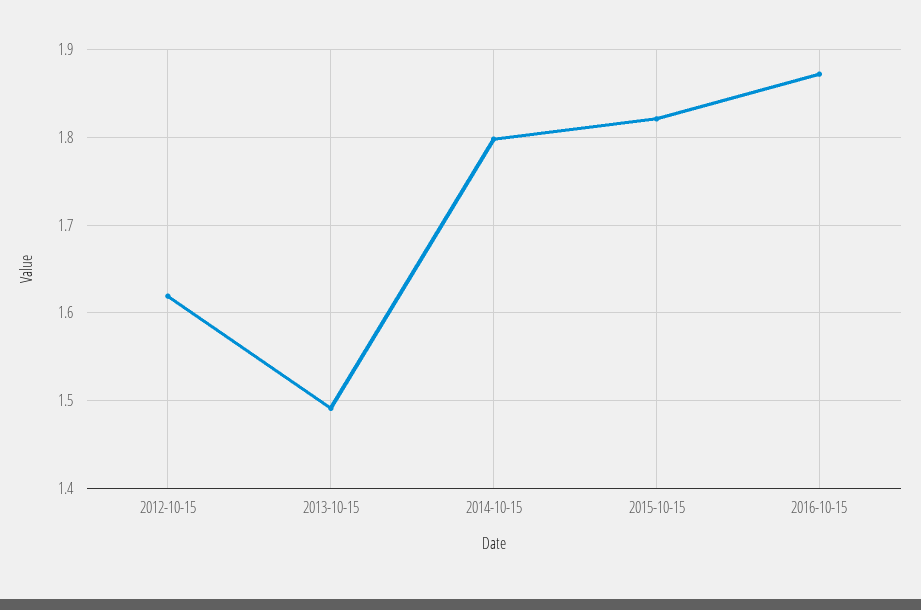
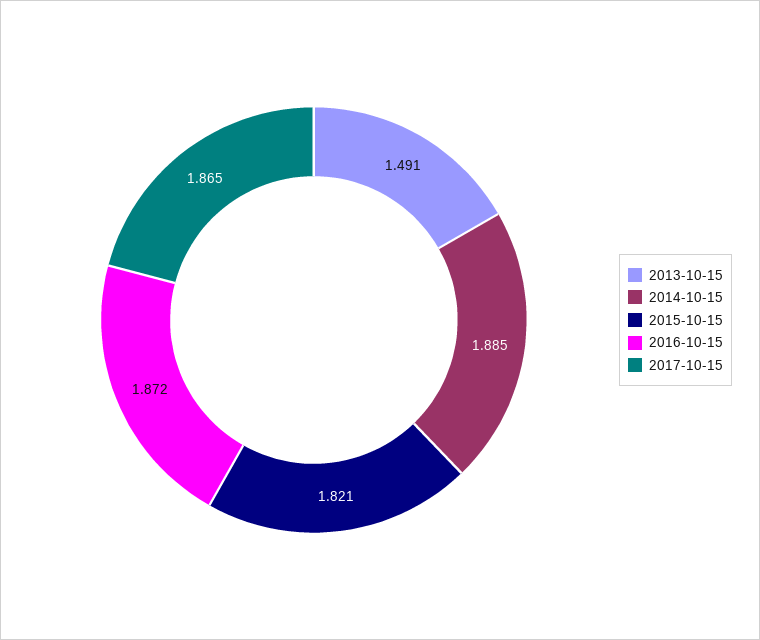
2012-10-15: 1.62 -> none
2014-10-15: 1.8 -> 1.885
2017-10-15: none -> 1.865

